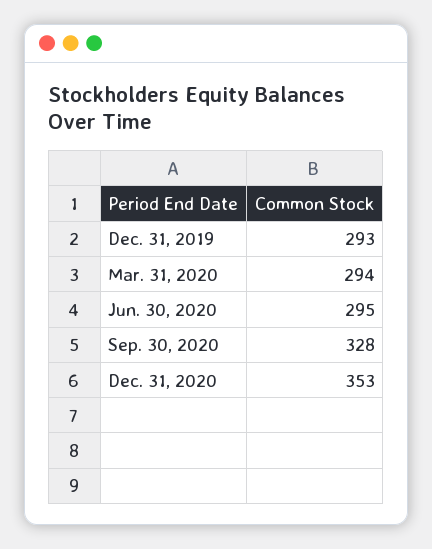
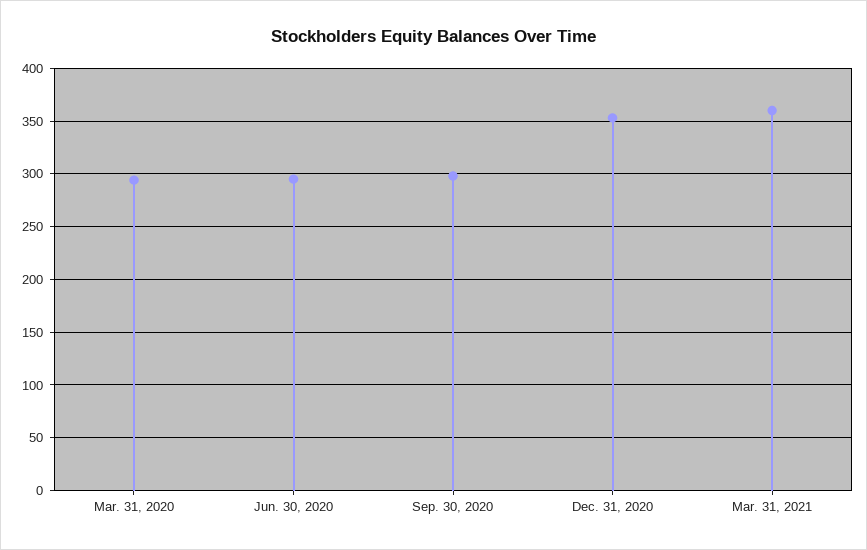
Dec. 31, 2019: 293 -> none
Sep. 30, 2020: 328 -> 300
Mar. 31, 2021: none -> 360

